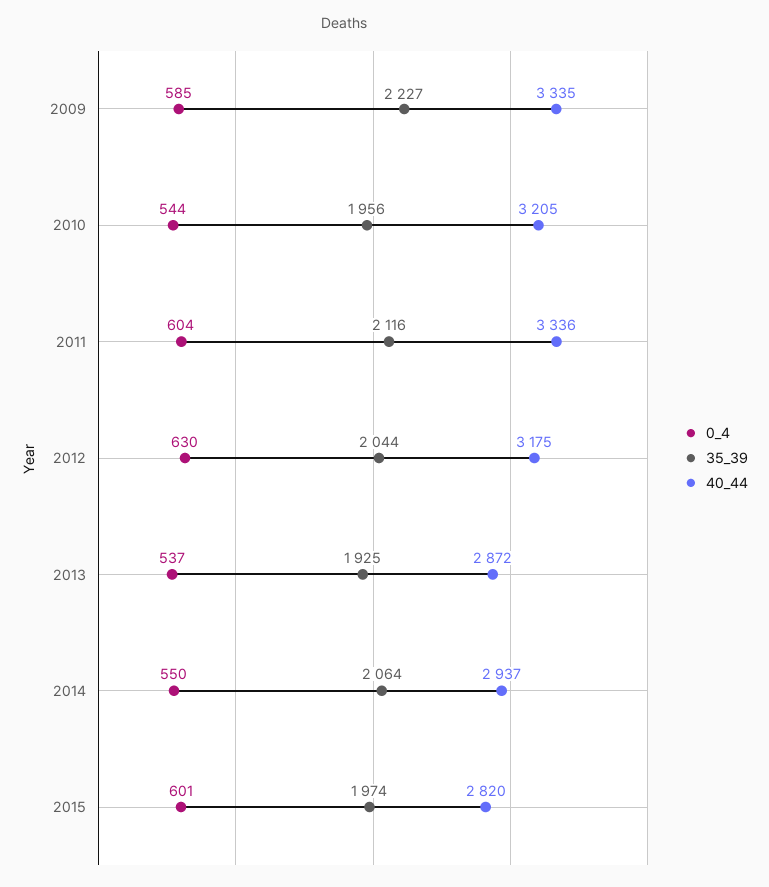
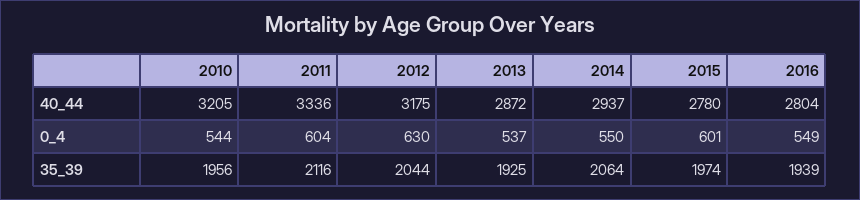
0_4, 2009: 585 -> none
35_39, 2009: 2227 -> none
40_44, 2009: 3335 -> none
40_44, 2015: 2820 -> 2780
40_44, 2016: none -> 2804
0_4, 2016: none -> 549
35_39, 2016: none -> 1939

